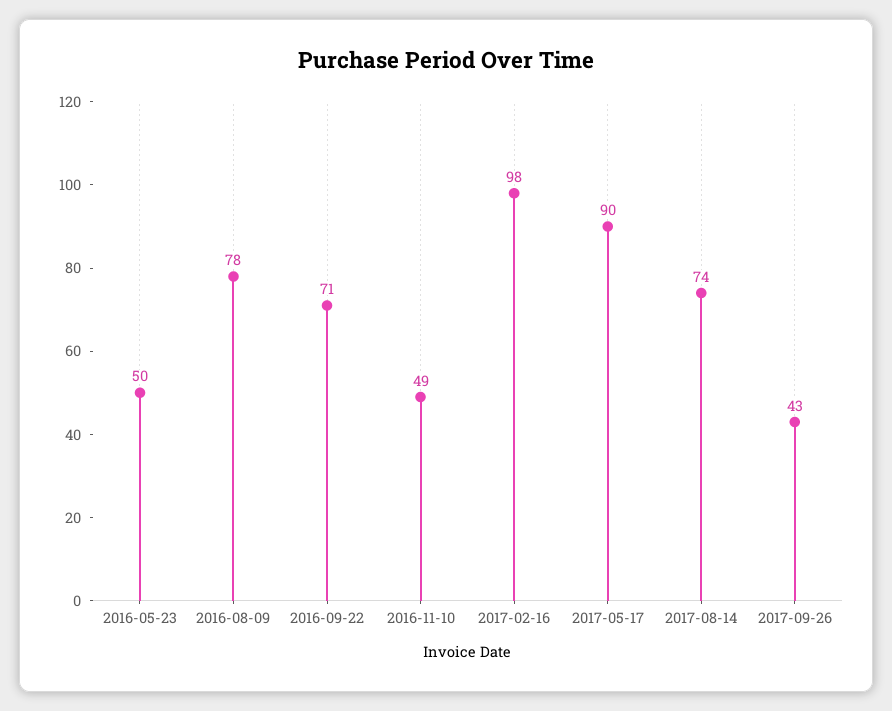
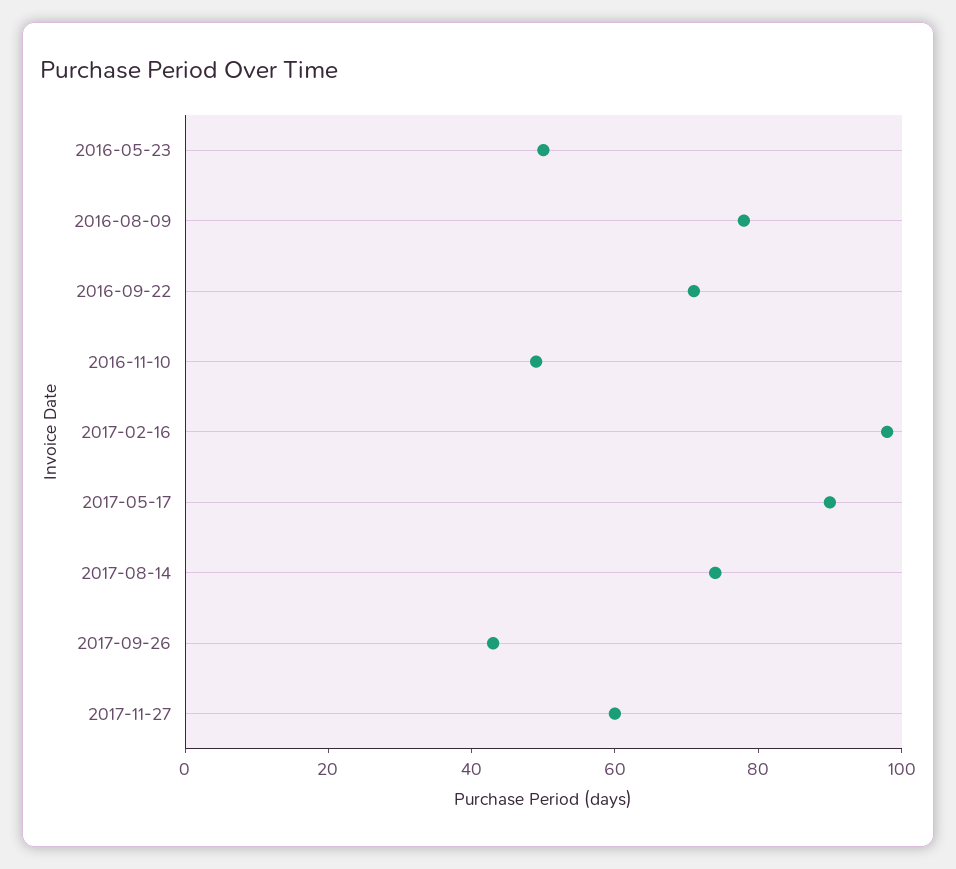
2017-11-27: none -> 60

